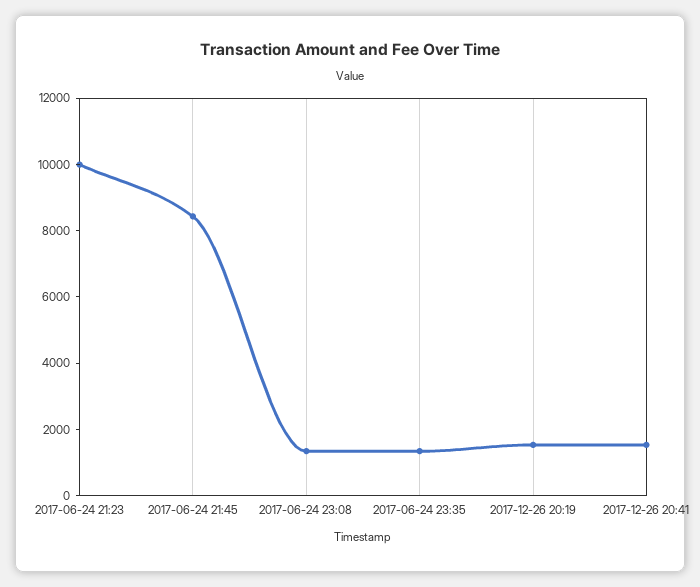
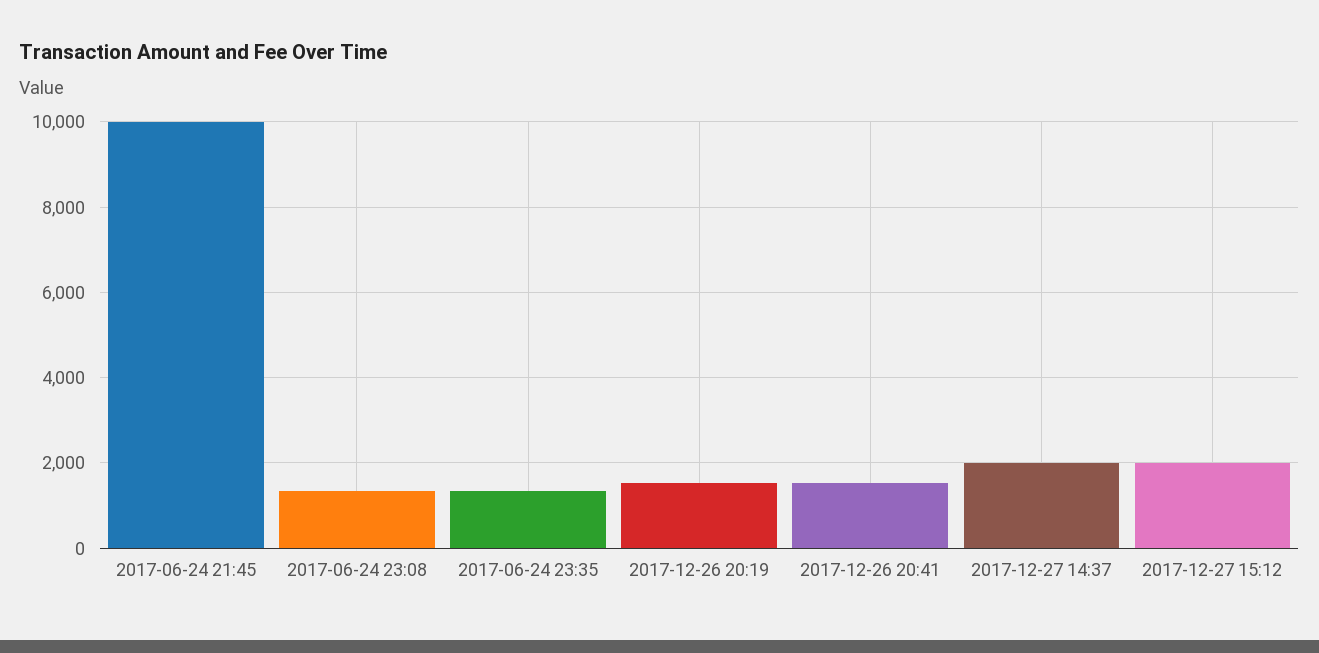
2017-06-24 21:23: 10000 -> none
2017-06-24 21:45: 8500 -> 10000
2017-12-27 14:37: none -> 2000
2017-12-27 15:12: none -> 2000

